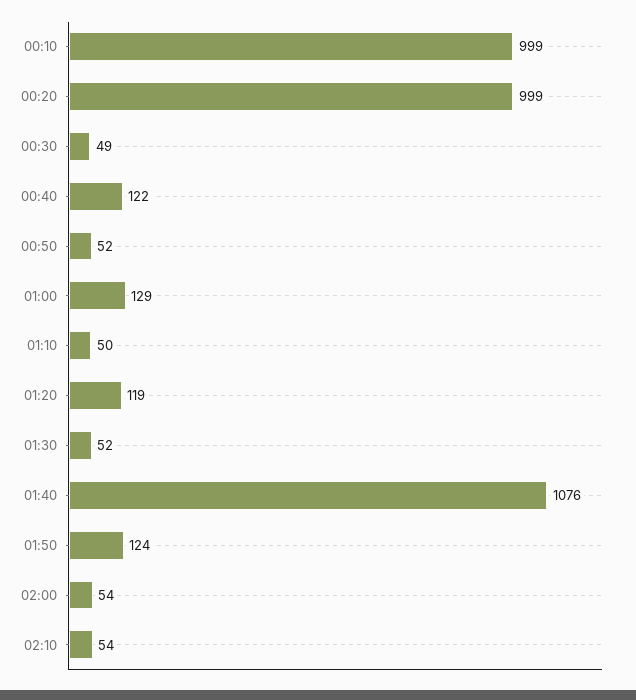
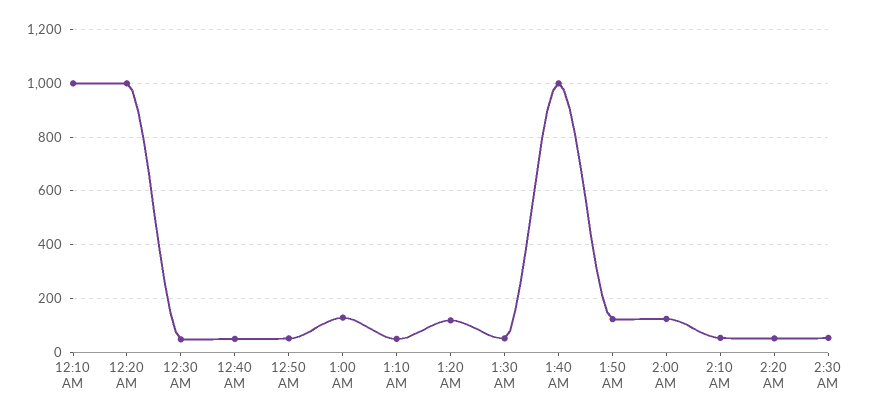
00:40: 122 -> 50
01:40: 1076 -> 1000
02:00: 54 -> 125
2:20 AM: none -> 50
2:30 AM: none -> 50

